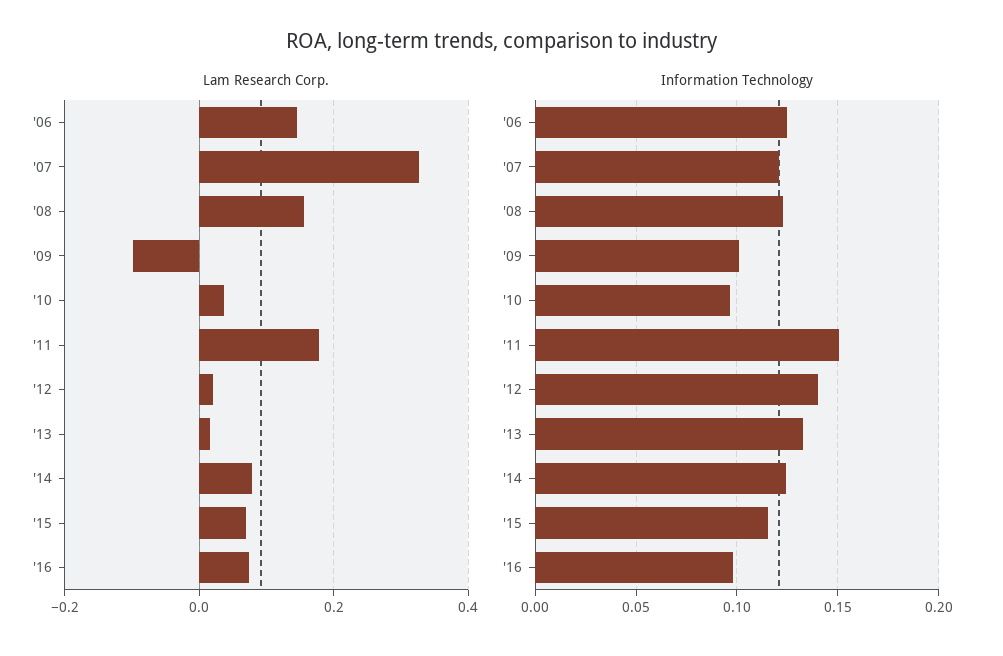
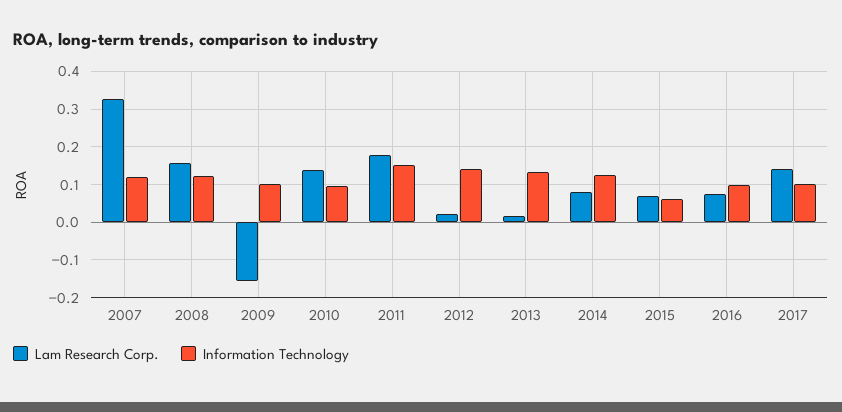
Lam Research Corp., '06: 0.14 -> none
Lam Research Corp., '09: -0.1 -> -0.16
Lam Research Corp., '10: 0.04 -> 0.14
Information Technology, '06: 0.125 -> none
Information Technology, '15: 0.115 -> 0.06
Lam Research Corp., 2017: none -> 0.14
Information Technology, 2017: none -> 0.1

